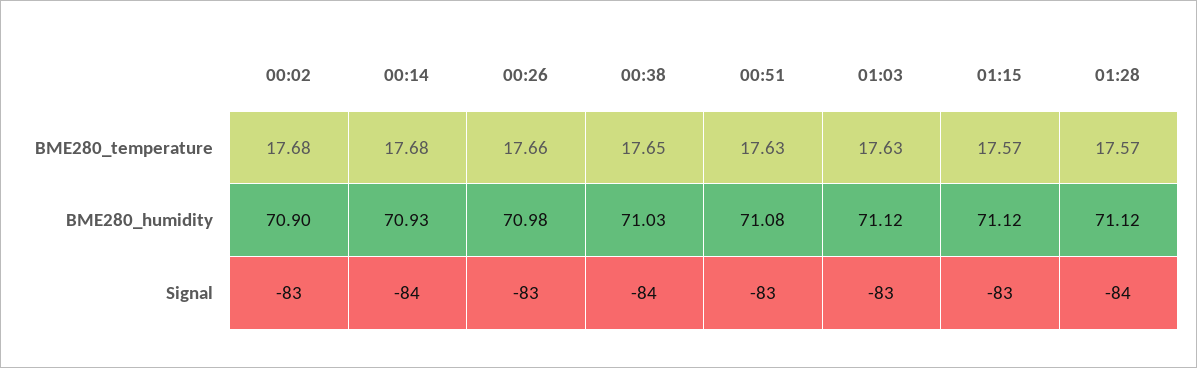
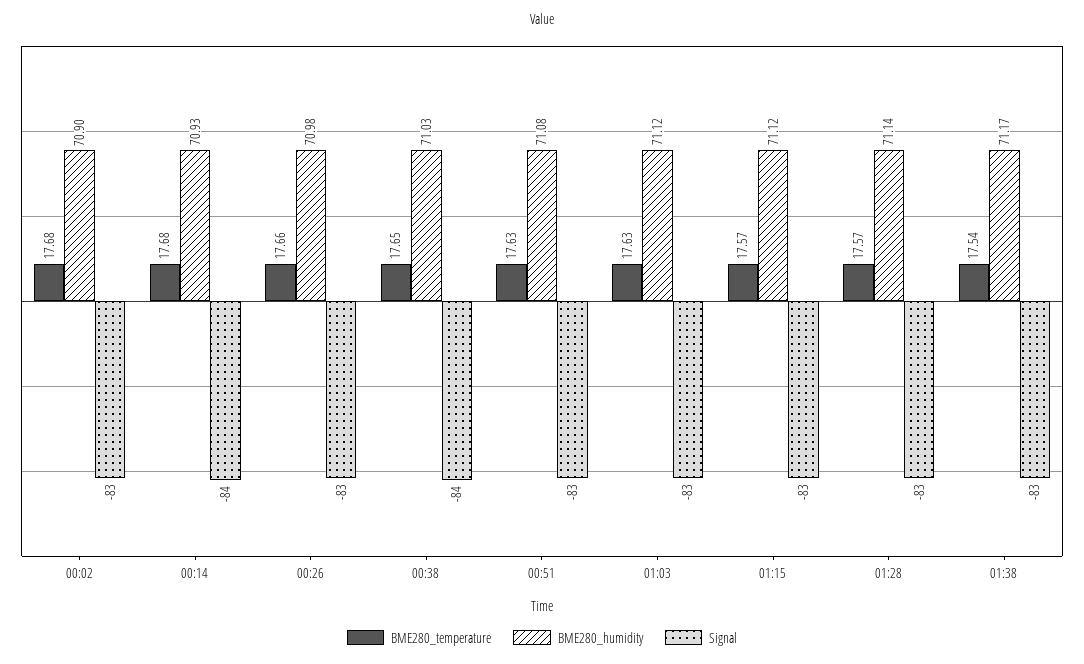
BME280_humidity, 01:28: 71.12 -> 71.14
Signal, 01:28: -84 -> -83
BME280_temperature, 01:38: none -> 17.54
BME280_humidity, 01:38: none -> 71.17
Signal, 01:38: none -> -83

